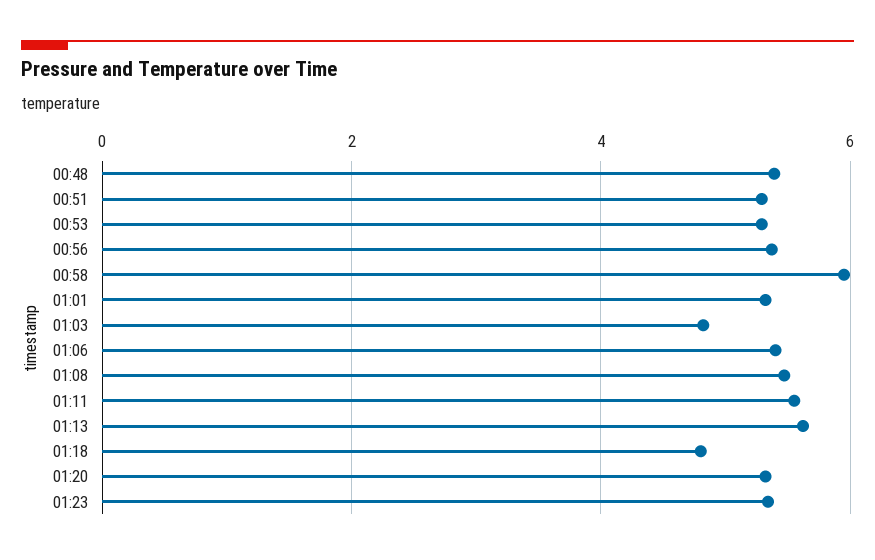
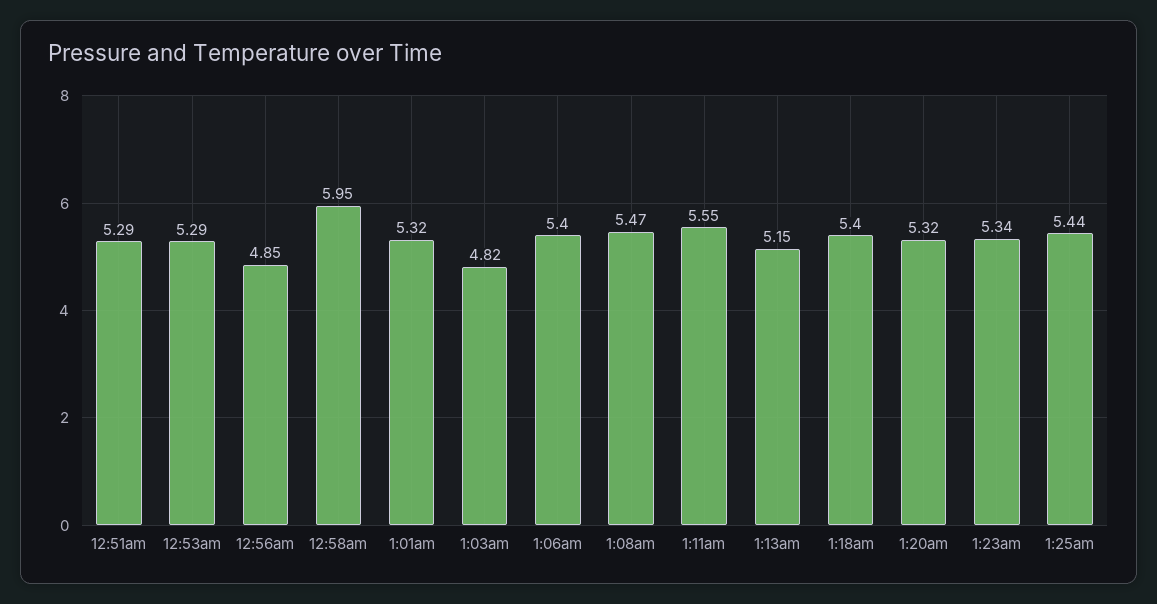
00:48: 5.4 -> none
00:56: 5.4 -> 4.85
01:13: 5.6 -> 5.15
01:18: 4.8 -> 5.4
1:25am: none -> 5.44

